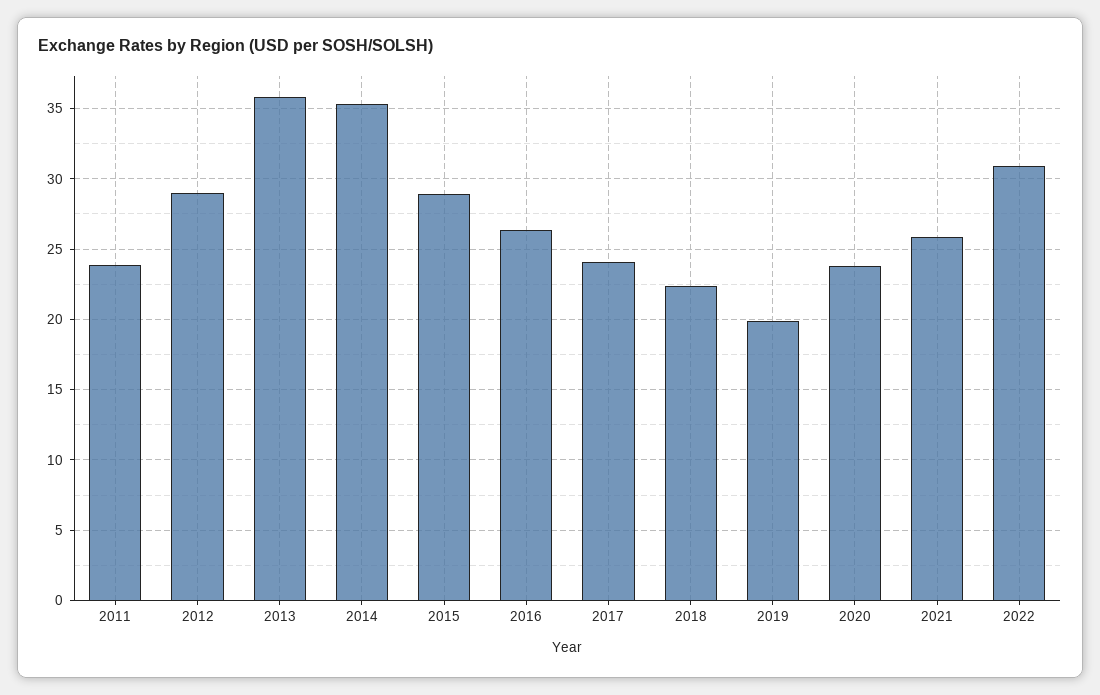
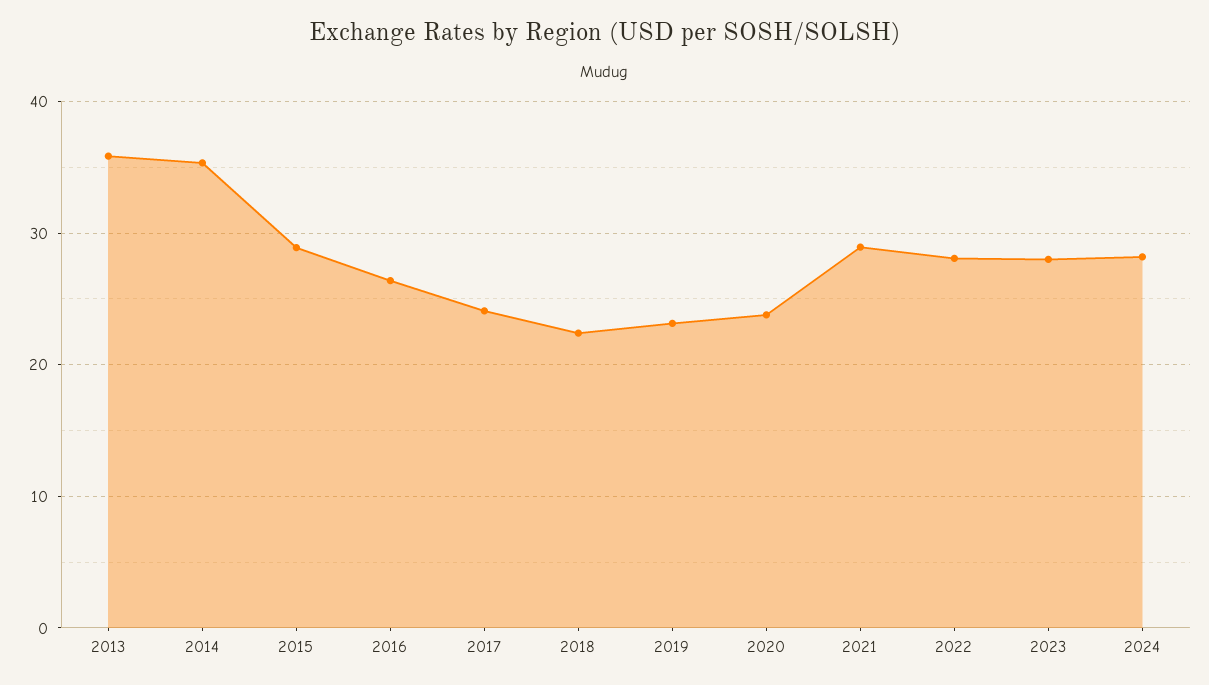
2011: 24 -> none
2012: 29 -> none
2019: 20 -> 23
2021: 26 -> 29
2022: 31 -> 28
2023: none -> 28
2024: none -> 28

